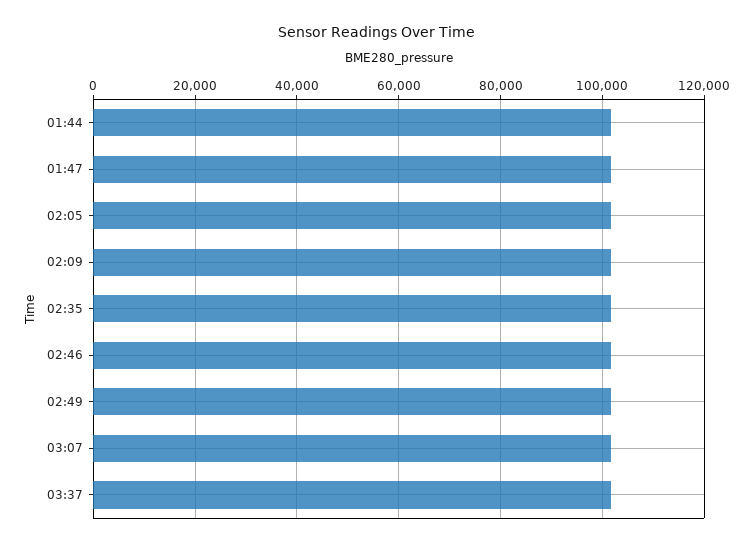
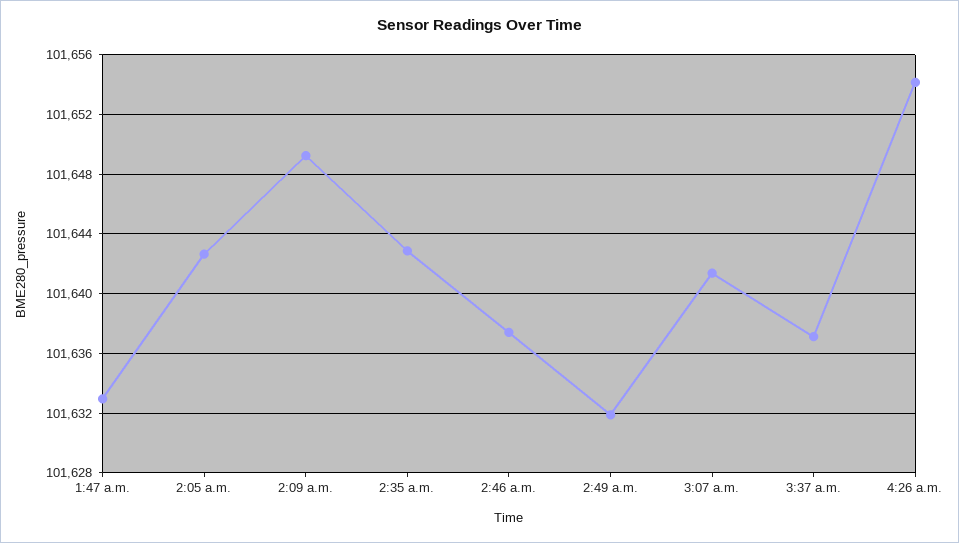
01:44: 102000 -> none
4:26 a.m.: none -> 101654

